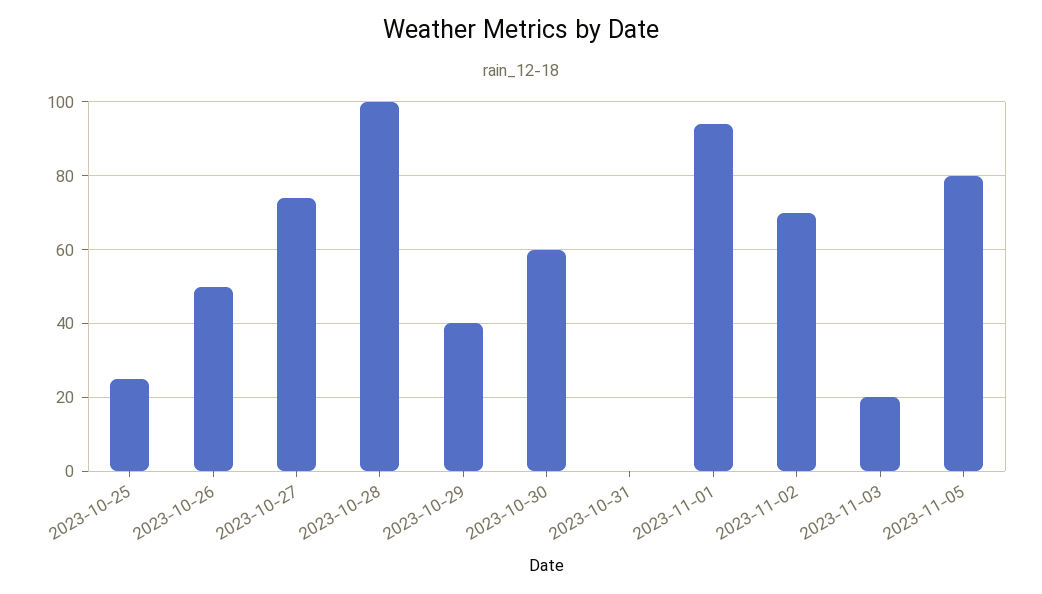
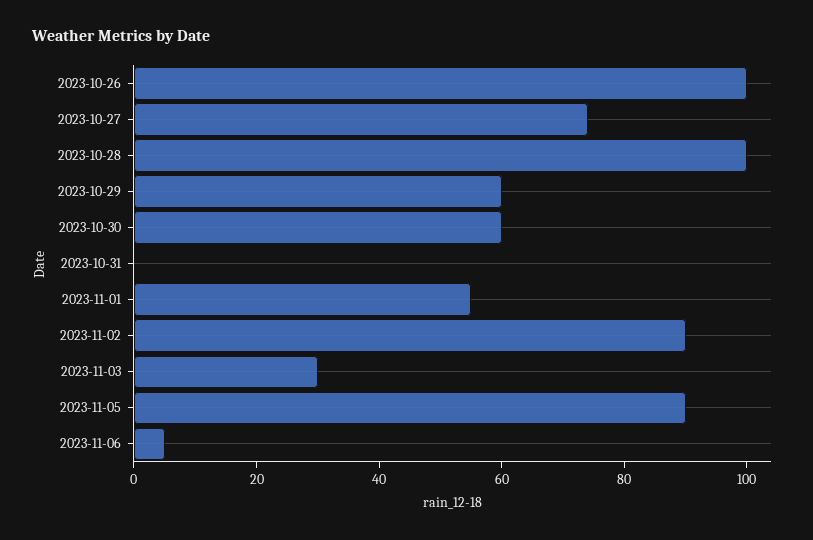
2023-10-25: 25 -> none
2023-10-26: 50 -> 100
2023-10-29: 40 -> 60
2023-11-01: 95 -> 55
2023-11-02: 70 -> 90
2023-11-03: 20 -> 30
2023-11-05: 80 -> 90
2023-11-06: none -> 5

